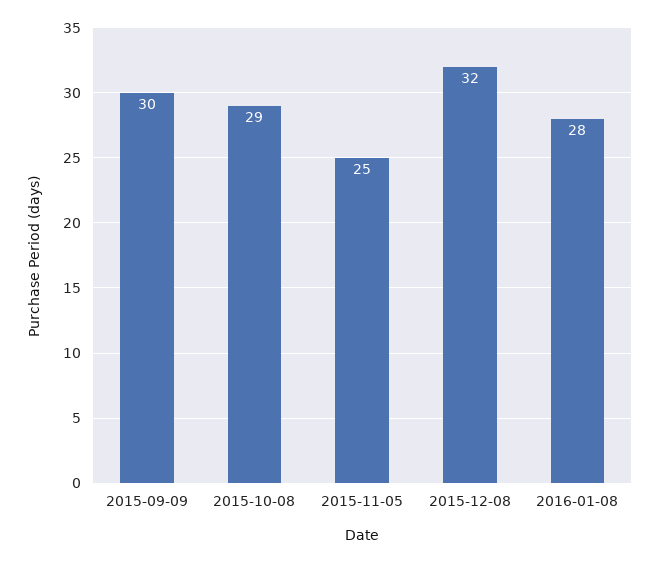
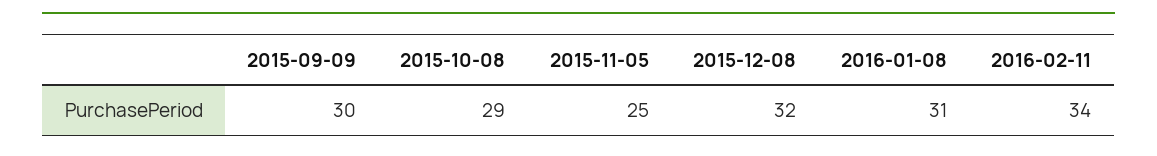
2016-01-08: 28 -> 31
2016-02-11: none -> 34

